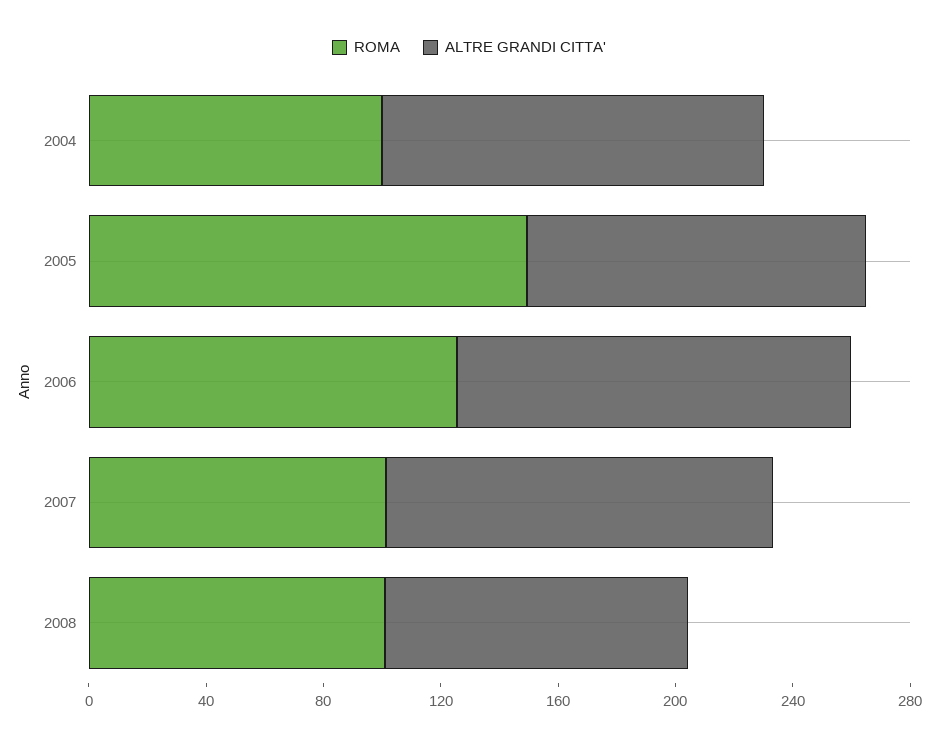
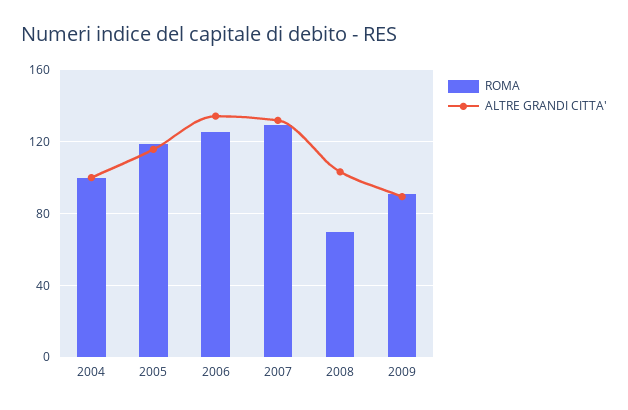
ALTRE GRANDI CITTA', 2004: 130 -> 100
ROMA, 2005: 150 -> 120
ROMA, 2007: 100 -> 130
ROMA, 2008: 100 -> 70
ROMA, 2009: none -> 90
ALTRE GRANDI CITTA', 2009: none -> 90

